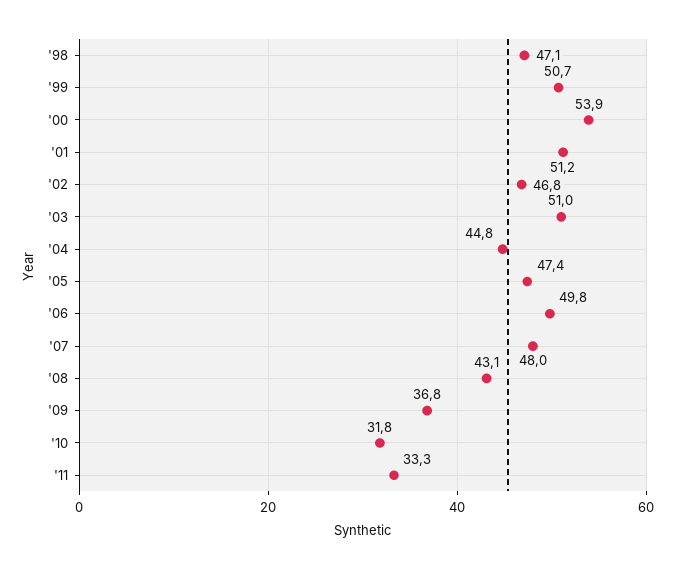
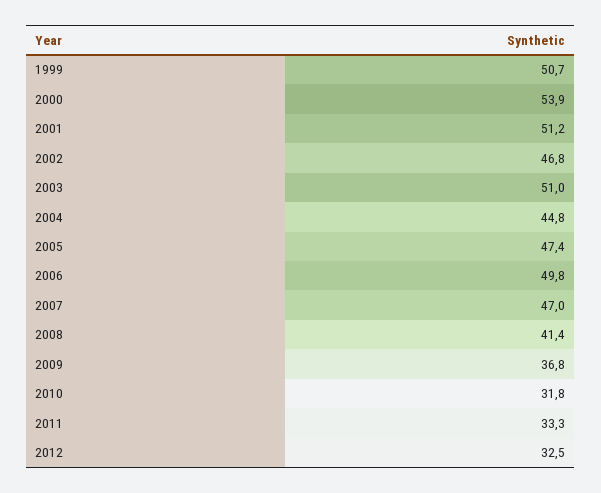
'98: 47.1 -> none
'07: 48 -> 47
'08: 43.1 -> 41.4
2012: none -> 32.5

